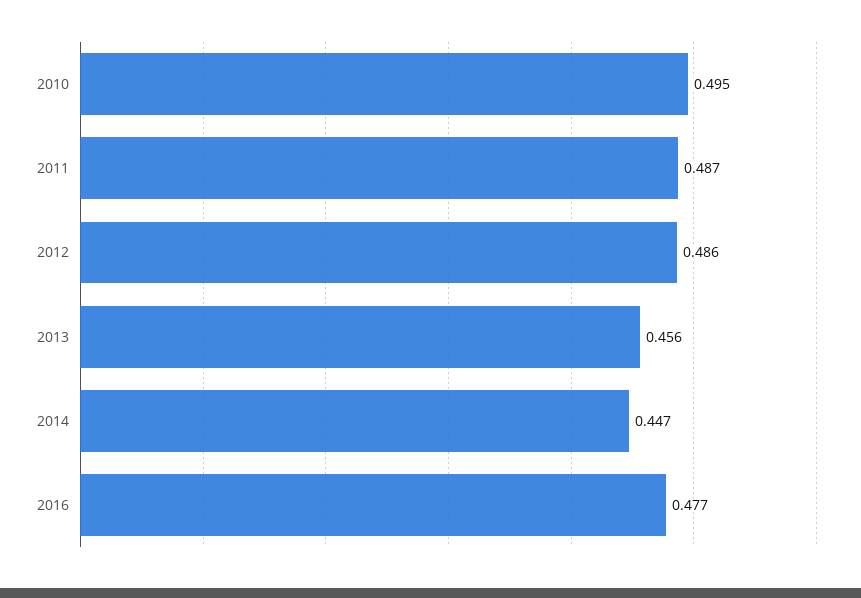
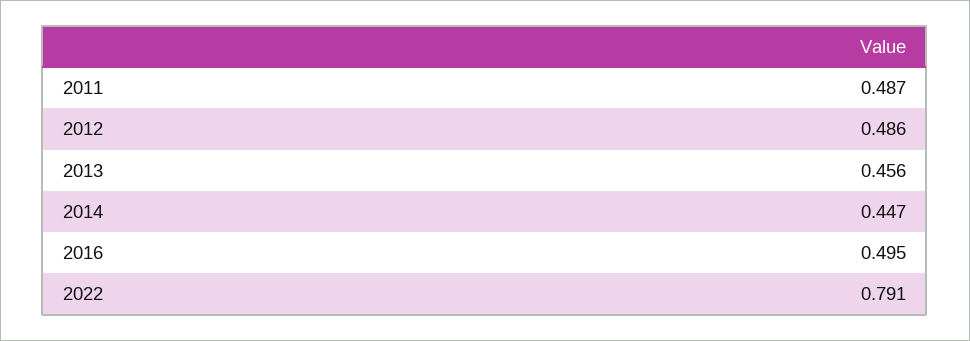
2010: 0.495 -> none
2016: 0.477 -> 0.495
2022: none -> 0.791

